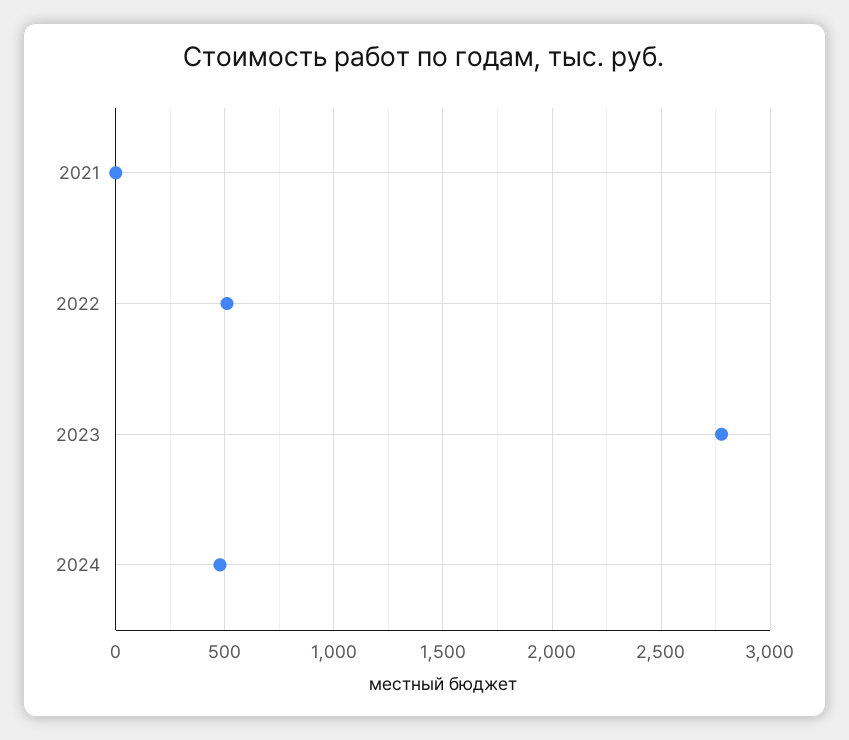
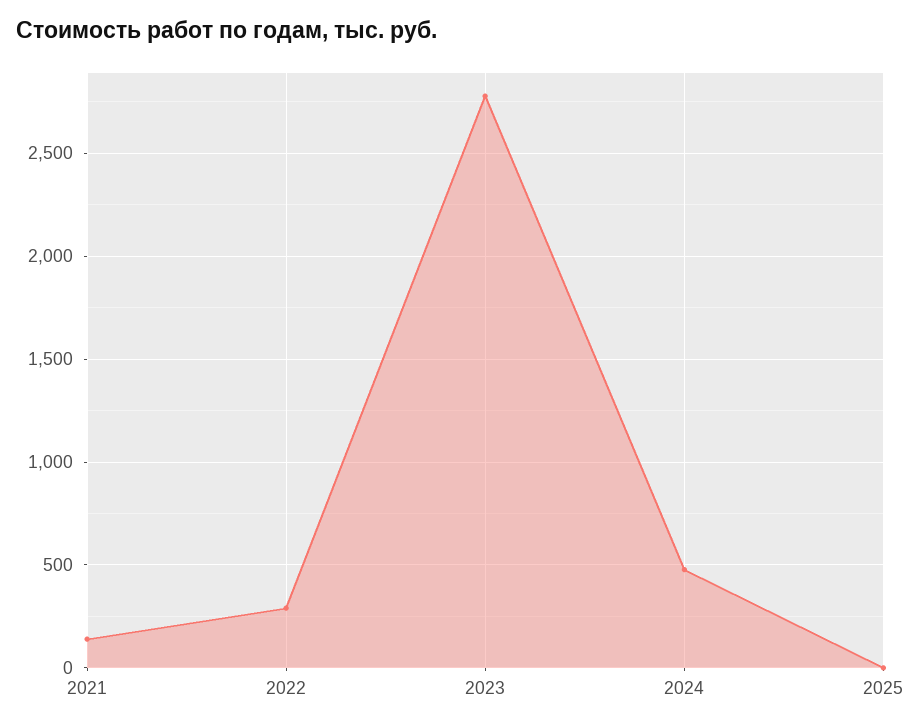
2021: 0 -> 150
2022: 500 -> 300
2025: none -> 0

